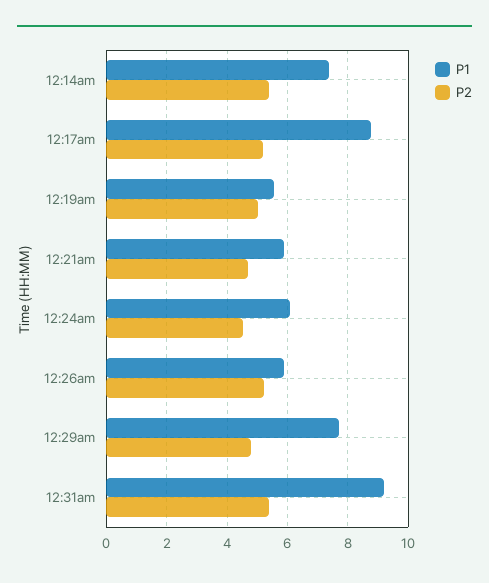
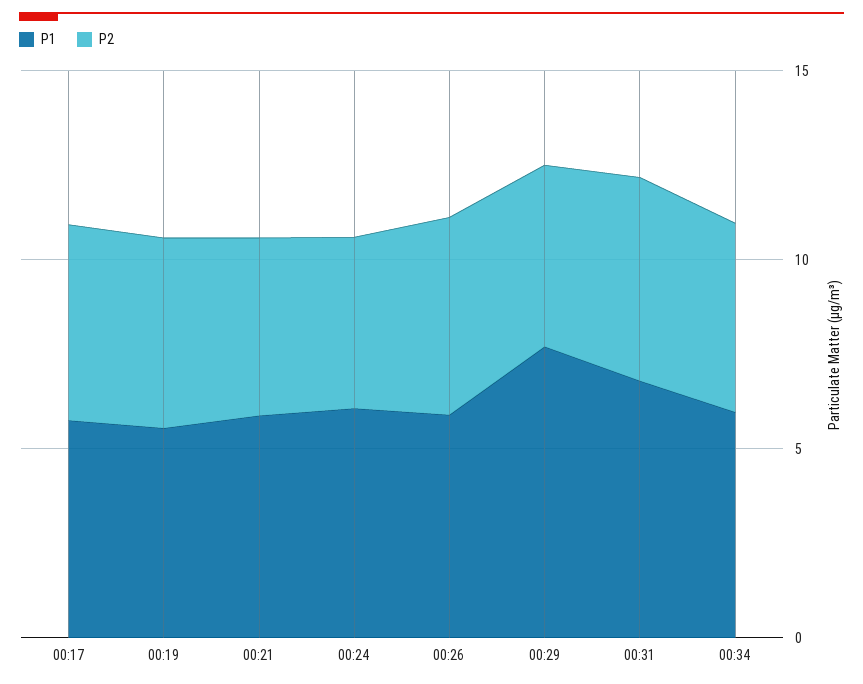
P1, 12:14am: 7.4 -> none
P2, 12:14am: 5.4 -> none
P1, 12:17am: 8.8 -> 6
P1, 12:31am: 9.2 -> 7
P1, 00:34: none -> 6
P2, 00:34: none -> 5

